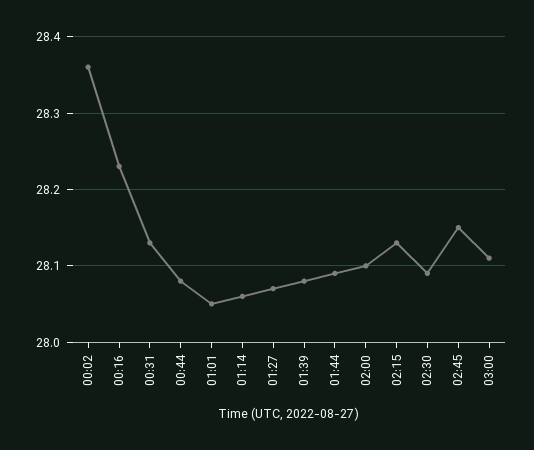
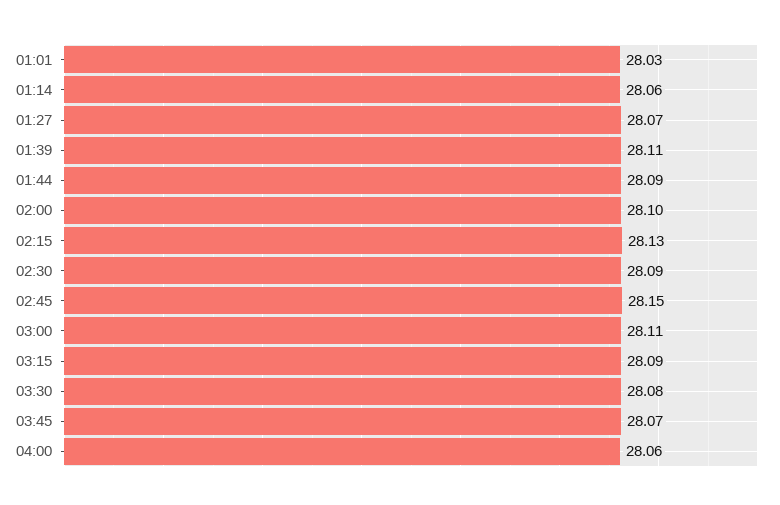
00:02: 28.36 -> none
00:16: 28.23 -> none
00:31: 28.13 -> none
00:44: 28.08 -> none
01:01: 28.05 -> 28.03
01:39: 28.08 -> 28.11
03:15: none -> 28.09
03:30: none -> 28.08
03:45: none -> 28.07
04:00: none -> 28.06

